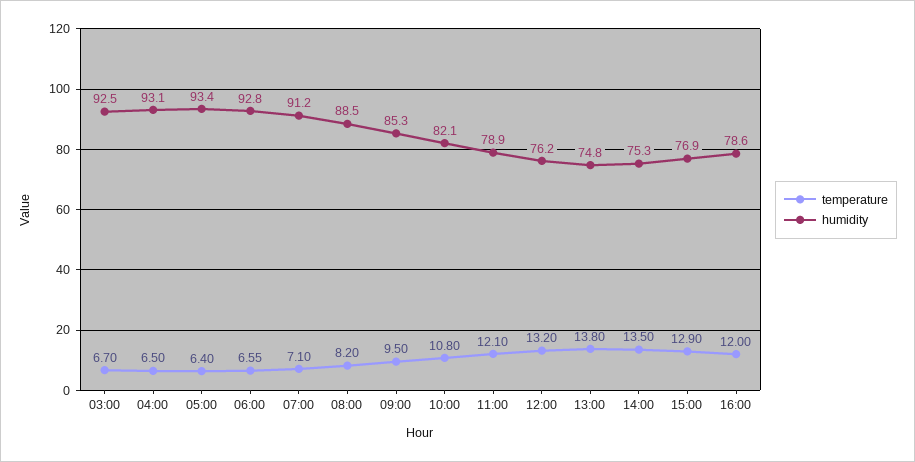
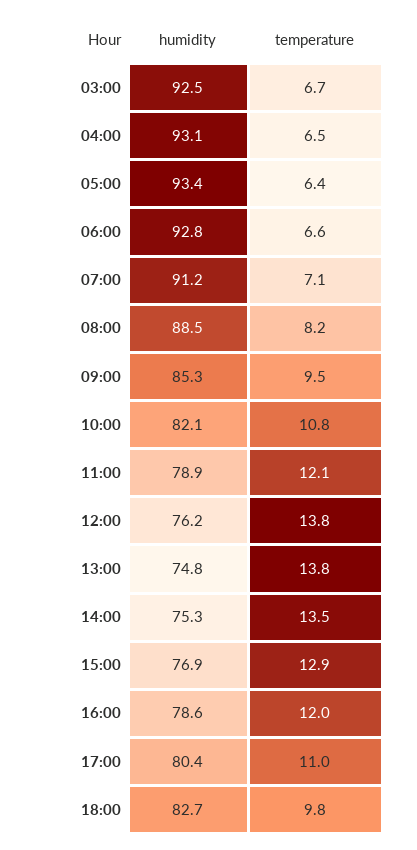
temperature, 12:00: 13.2 -> 13.8
humidity, 17:00: none -> 80.4
temperature, 17:00: none -> 11
humidity, 18:00: none -> 82.7
temperature, 18:00: none -> 9.8

